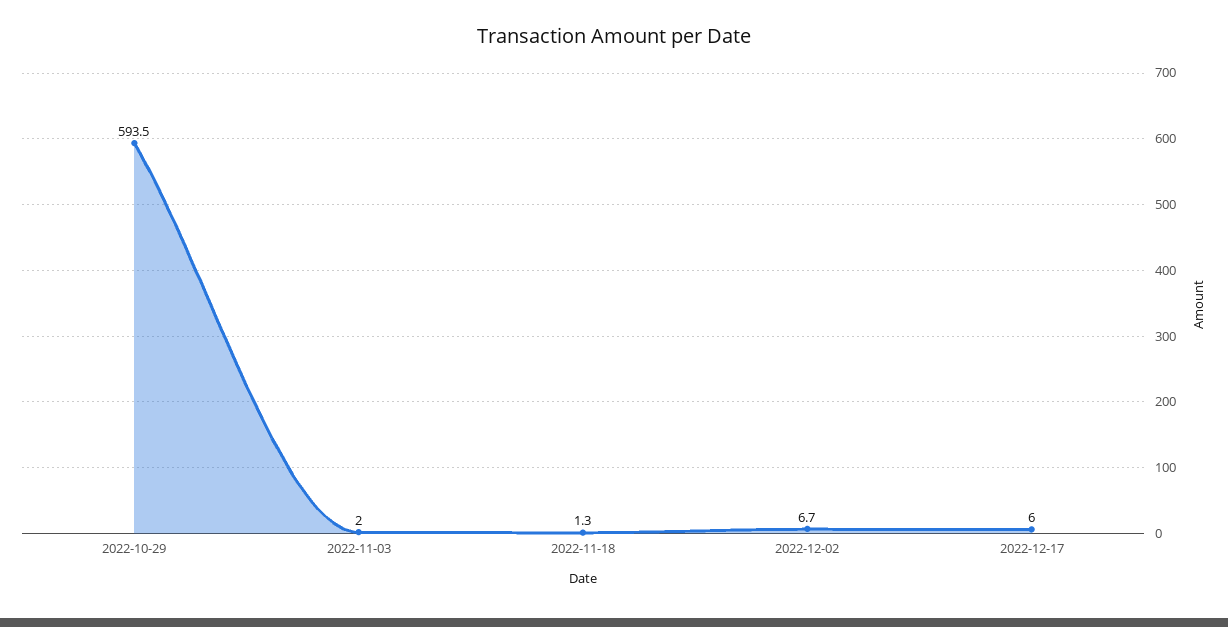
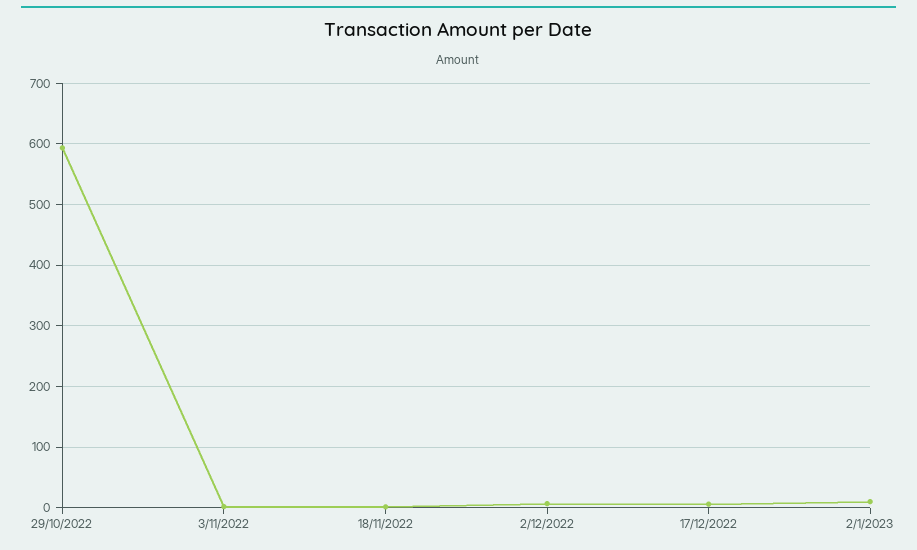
2/1/2023: none -> 10

